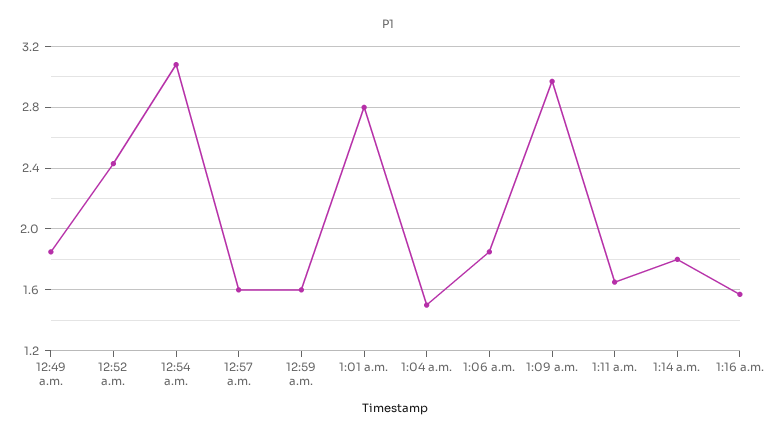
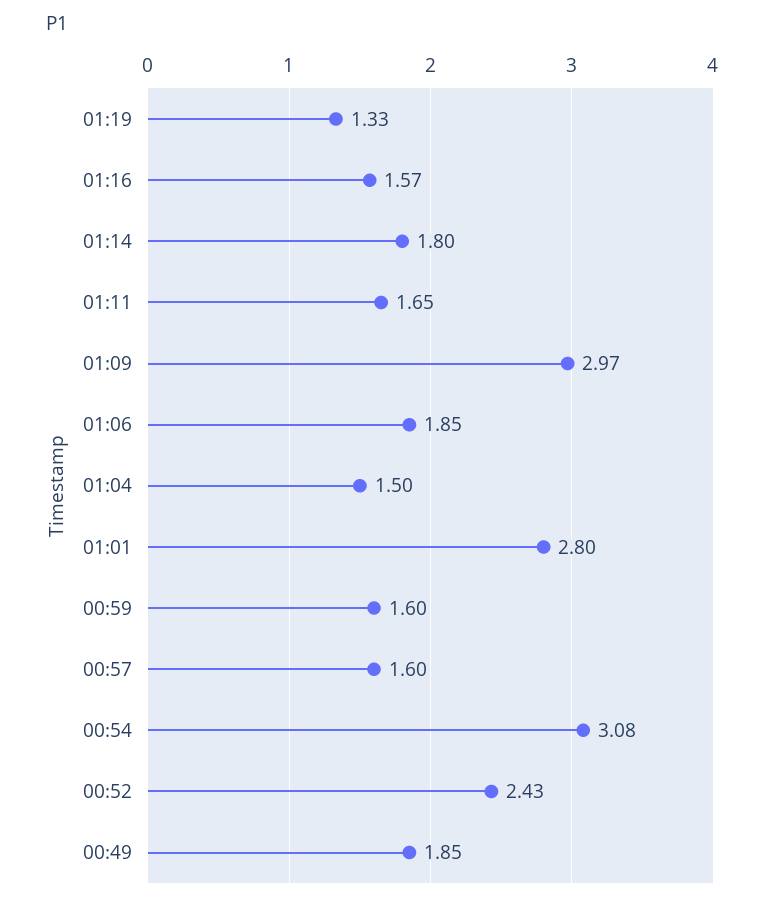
01:19: none -> 1.33

